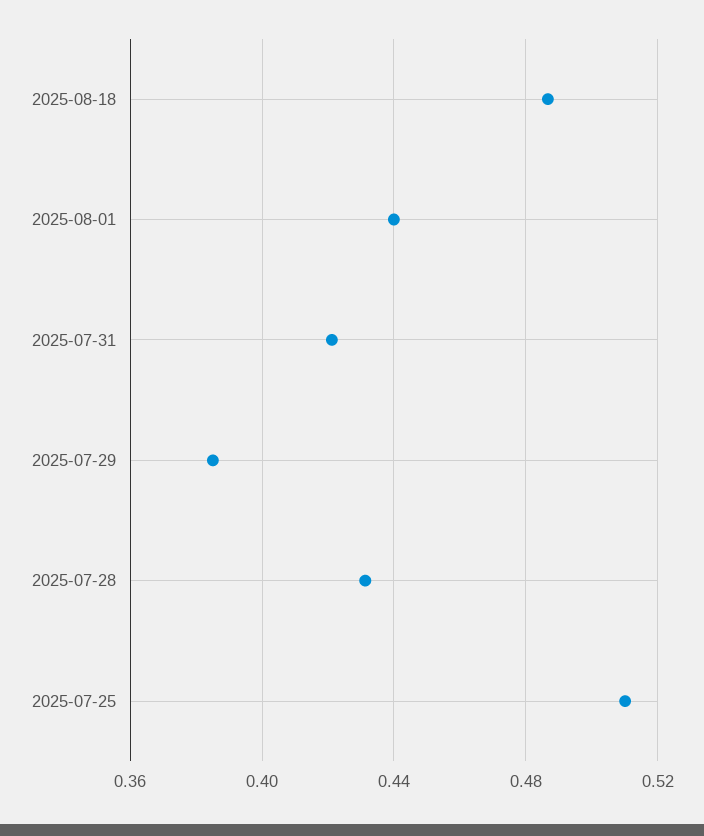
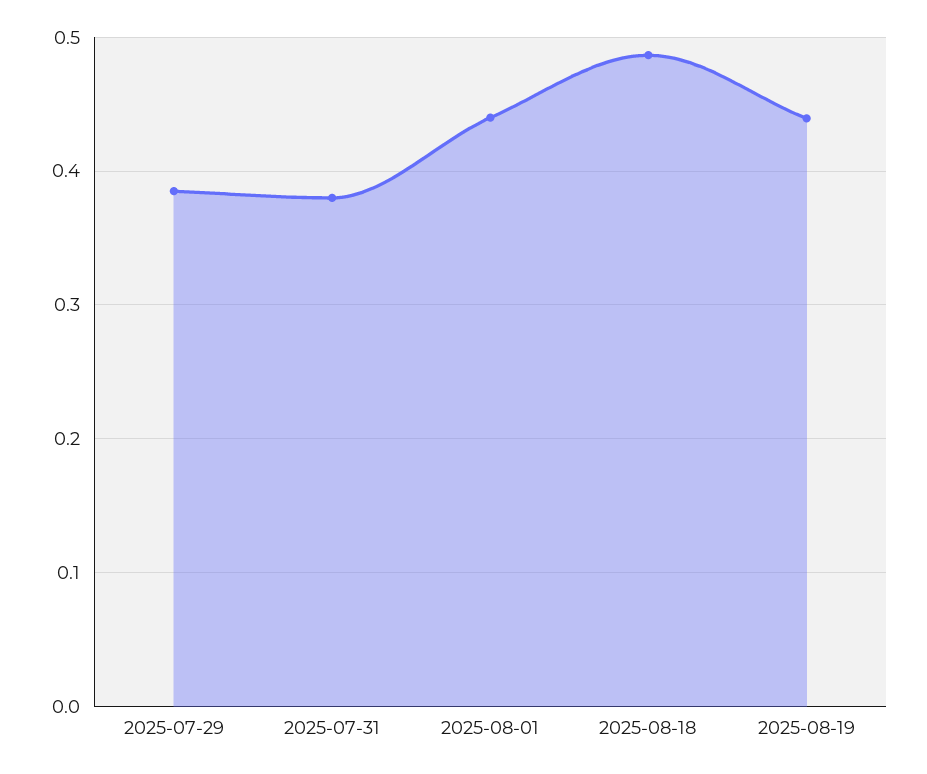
2025-07-31: 0.42 -> 0.38
2025-07-28: 0.43 -> none
2025-07-25: 0.51 -> none
2025-08-19: none -> 0.44

